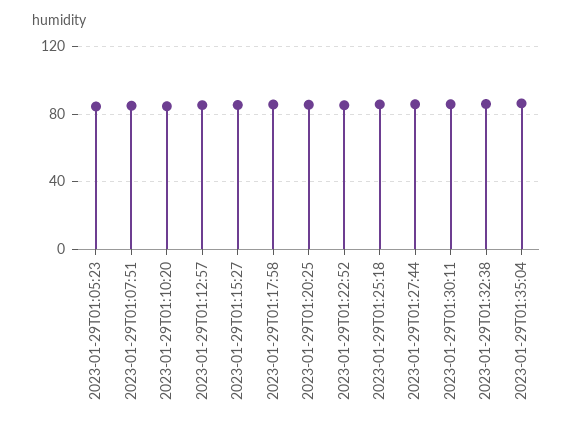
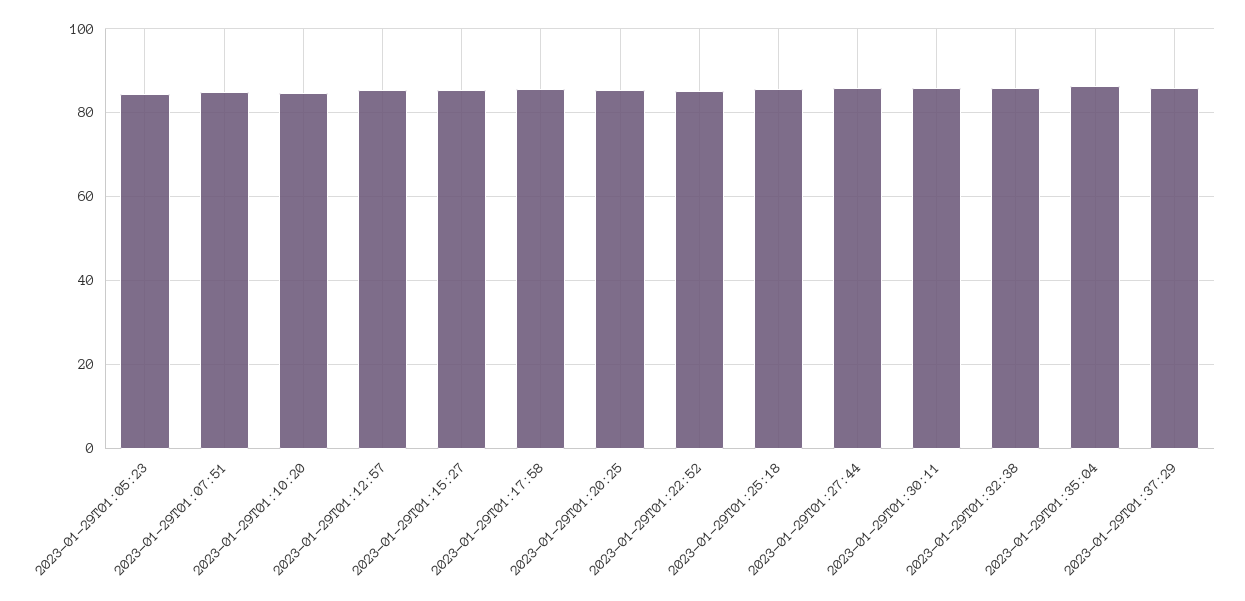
2023-01-29T01:37:29: none -> 86

